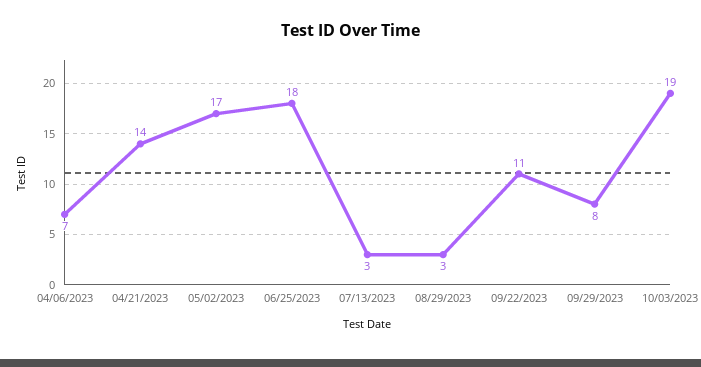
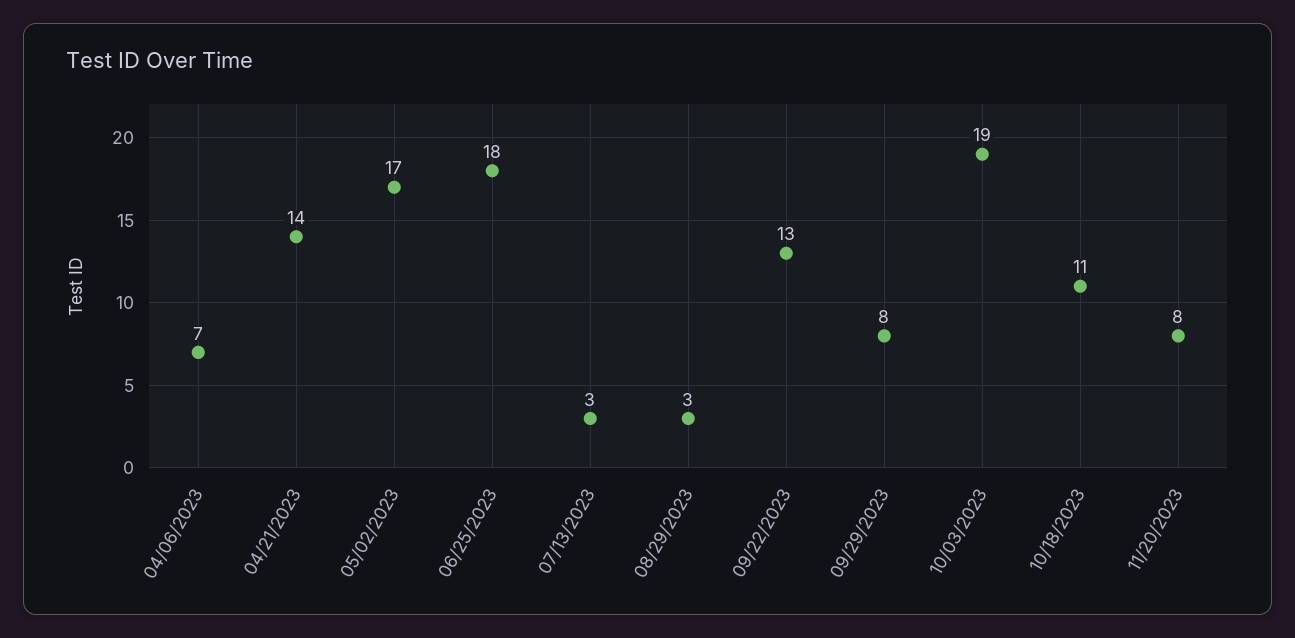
09/22/2023: 11 -> 13
10/18/2023: none -> 11
11/20/2023: none -> 8

